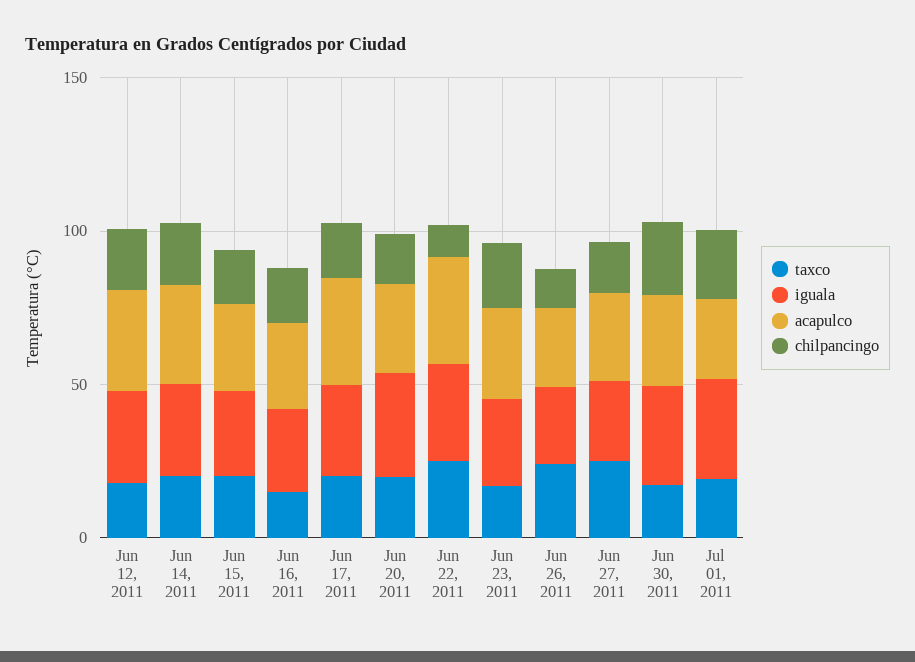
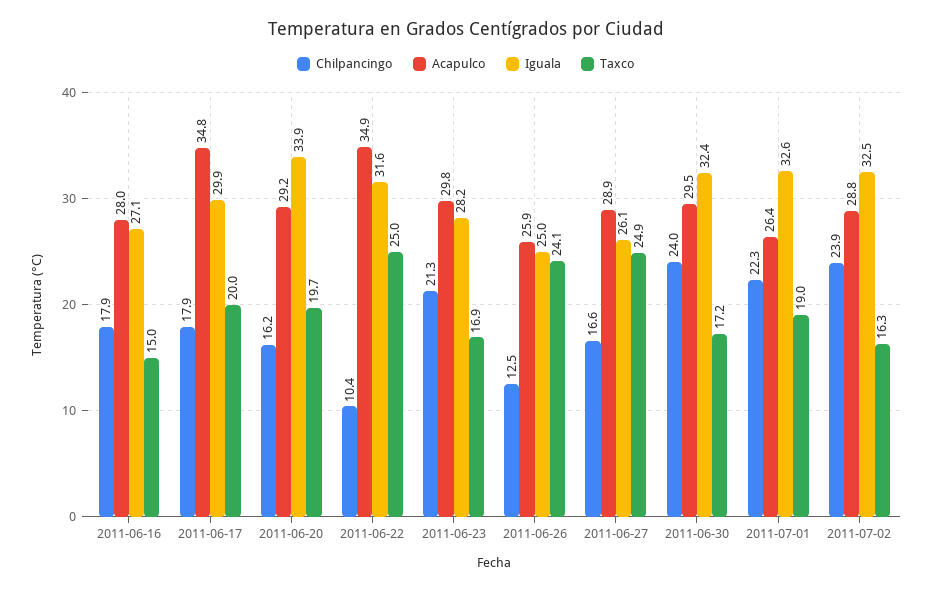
taxco, Jun 12, 2011: 20 -> none
iguala, Jun 12, 2011: 30 -> none
acapulco, Jun 12, 2011: 30 -> none
chilpancingo, Jun 12, 2011: 20 -> none
taxco, Jun 14, 2011: 20 -> none
iguala, Jun 14, 2011: 30 -> none
acapulco, Jun 14, 2011: 30 -> none
chilpancingo, Jun 14, 2011: 20 -> none
taxco, Jun 15, 2011: 20 -> none
iguala, Jun 15, 2011: 30 -> none
acapulco, Jun 15, 2011: 30 -> none
chilpancingo, Jun 15, 2011: 20 -> none
chilpancingo, 2011-07-02: none -> 23.9
acapulco, 2011-07-02: none -> 28.8
iguala, 2011-07-02: none -> 32.5
taxco, 2011-07-02: none -> 16.3

